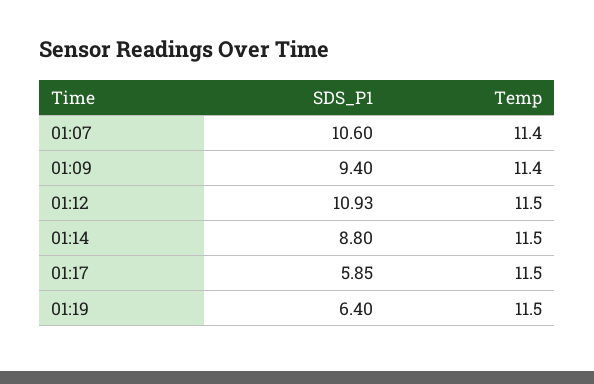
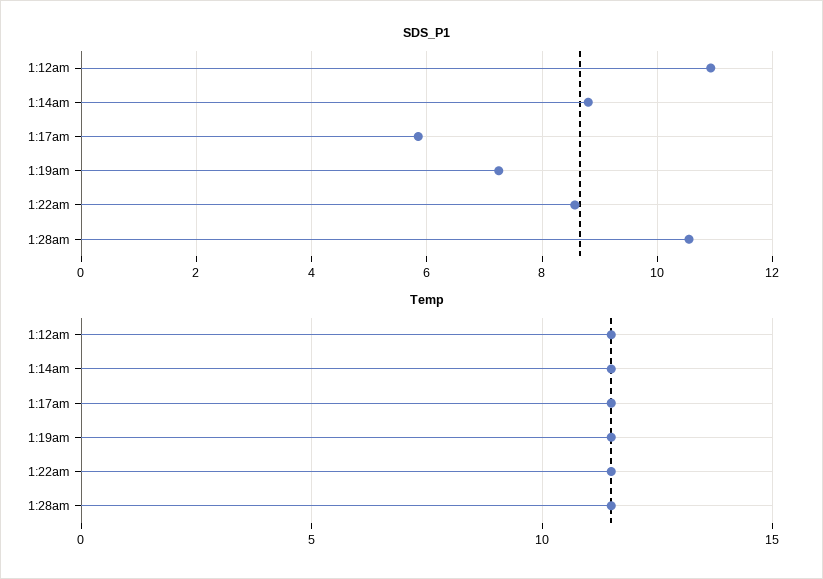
SDS_P1, 01:07: 10.6 -> none
Temp, 01:07: 11.4 -> none
SDS_P1, 01:09: 9.4 -> none
Temp, 01:09: 11.4 -> none
SDS_P1, 01:19: 6.4 -> 7.2
SDS_P1, 1:22am: none -> 8.6
SDS_P1, 1:28am: none -> 10.6
Temp, 1:22am: none -> 11.5
Temp, 1:28am: none -> 11.5

